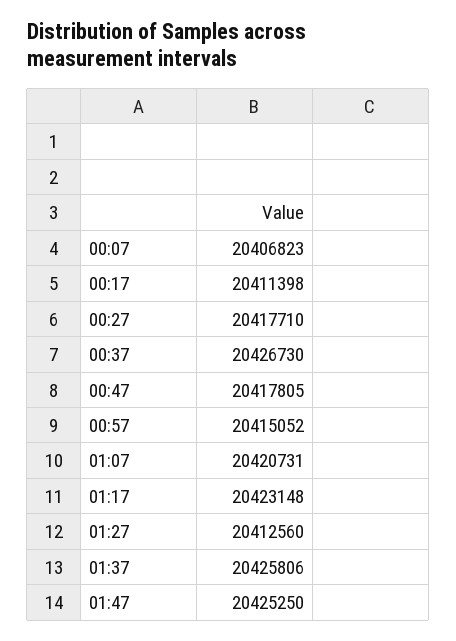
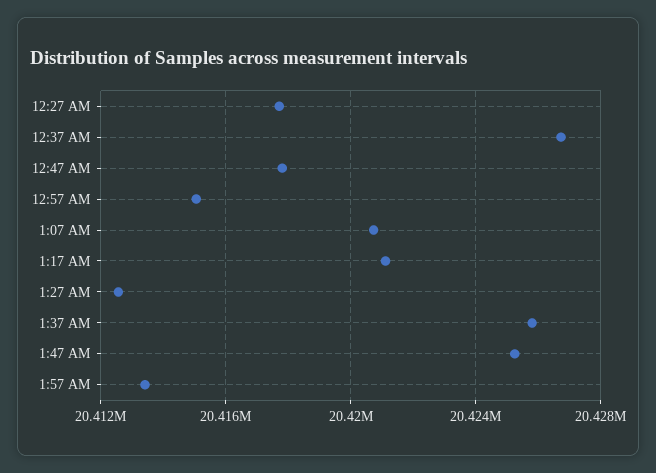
00:07: 20406823 -> none
00:17: 20411398 -> none
01:17: 20423148 -> 20421000
1:57 AM: none -> 20413500

